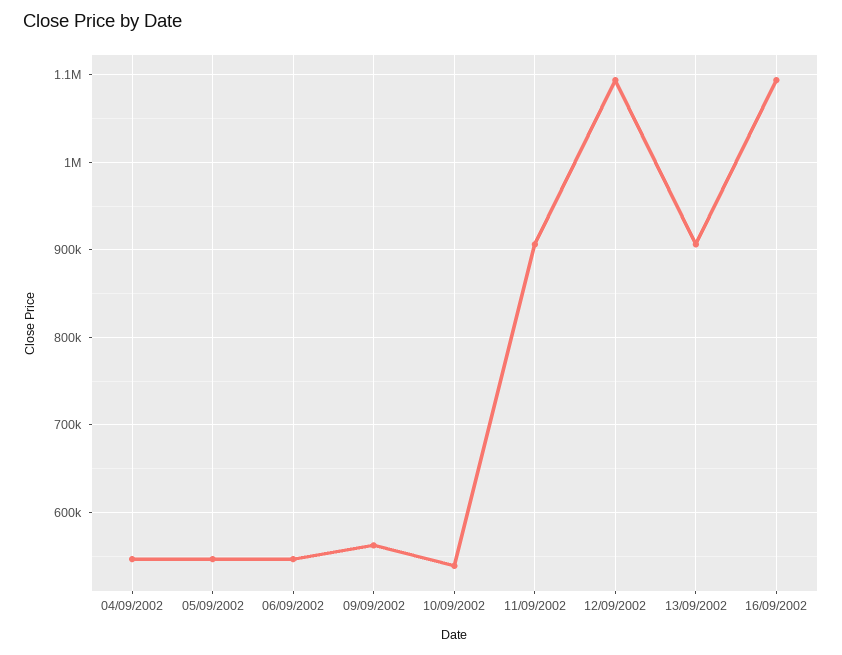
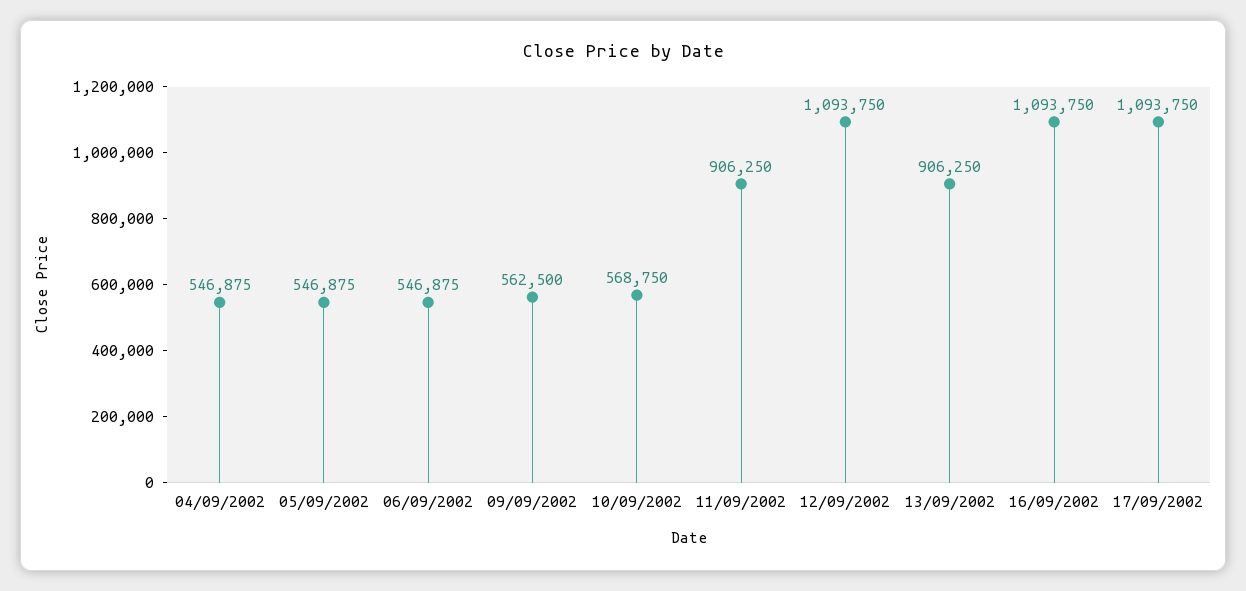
10/09/2002: 540000 -> 568750
17/09/2002: none -> 1093750

